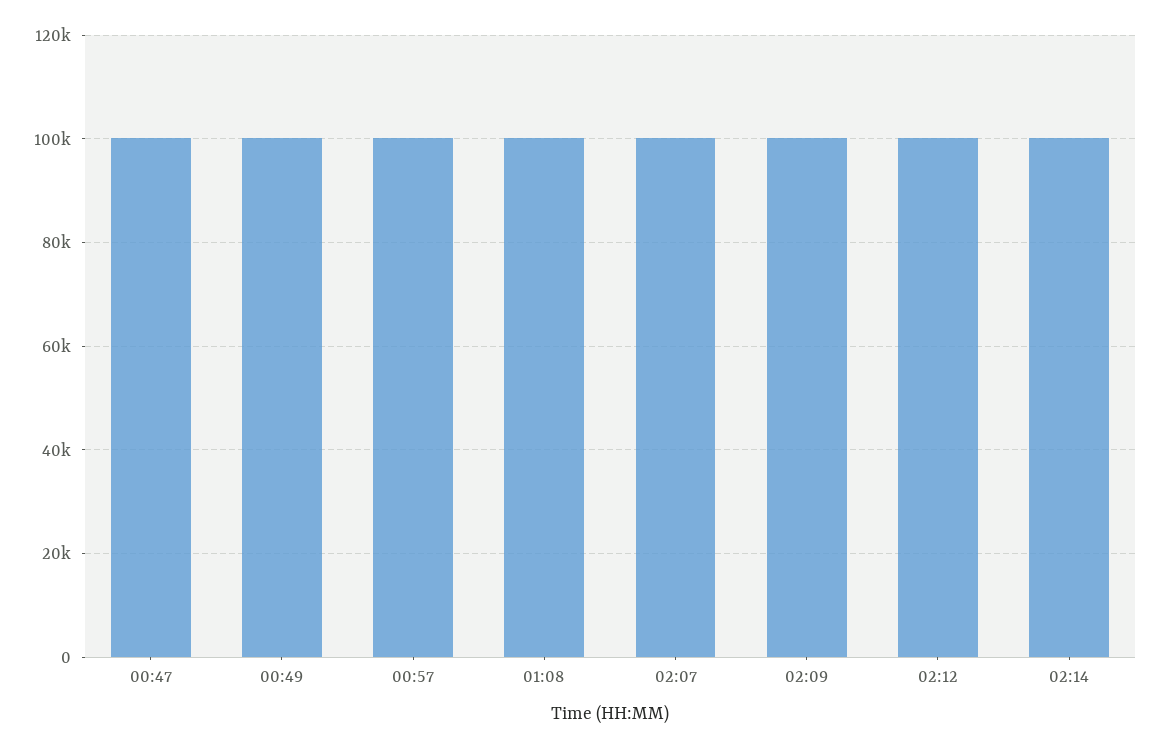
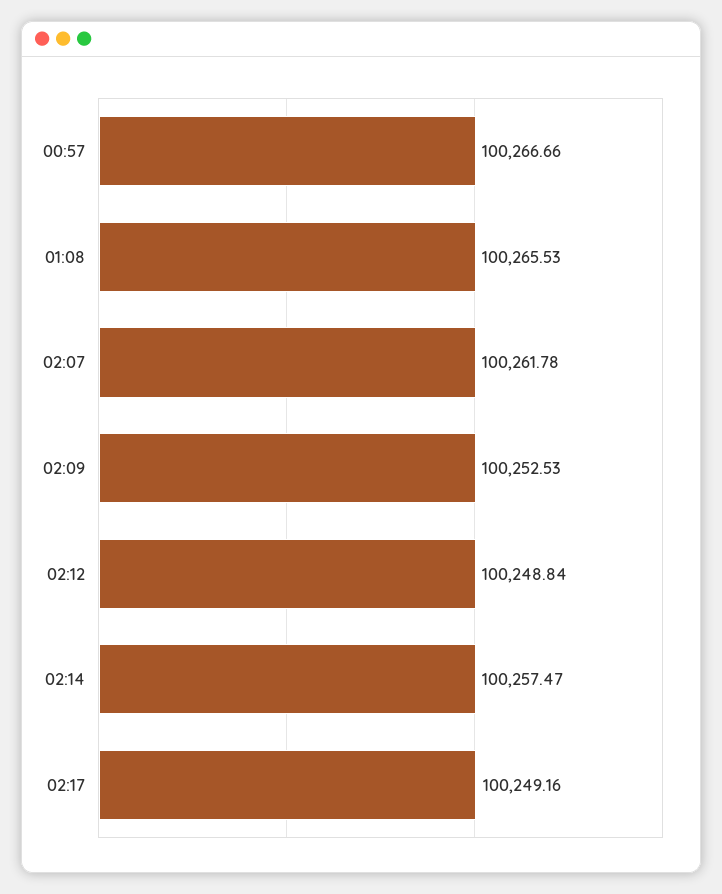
00:47: 100000 -> none
00:49: 100000 -> none
02:17: none -> 100249.16

